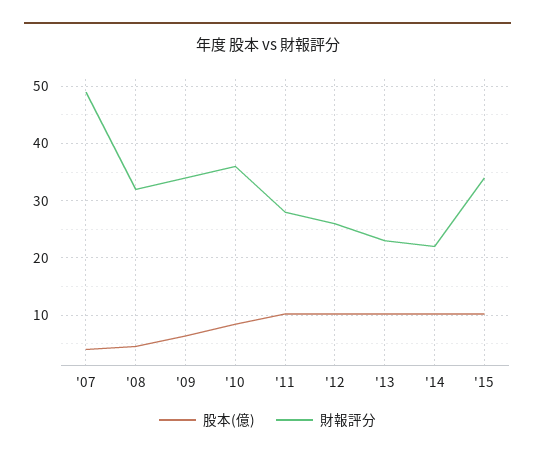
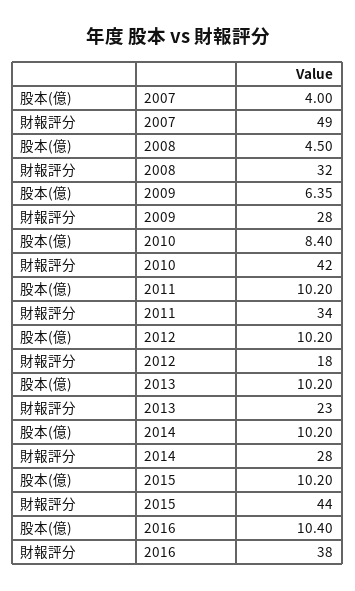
財報評分, '09: 34 -> 28
財報評分, '10: 36 -> 42
財報評分, '11: 28 -> 34
財報評分, '12: 26 -> 18
財報評分, '14: 22 -> 28
財報評分, '15: 34 -> 44
股本(億), 2016: none -> 10.4
財報評分, 2016: none -> 38

